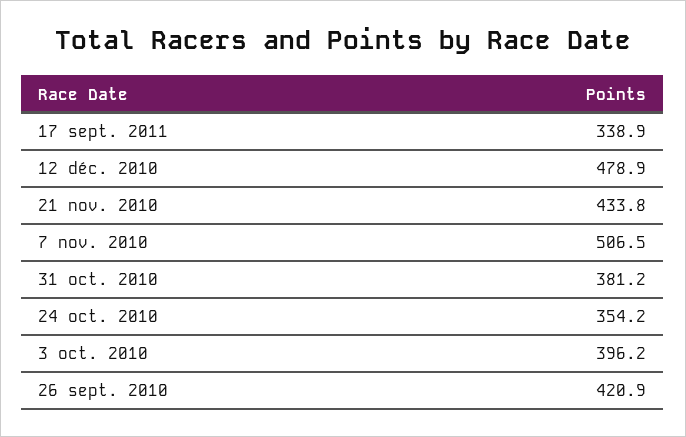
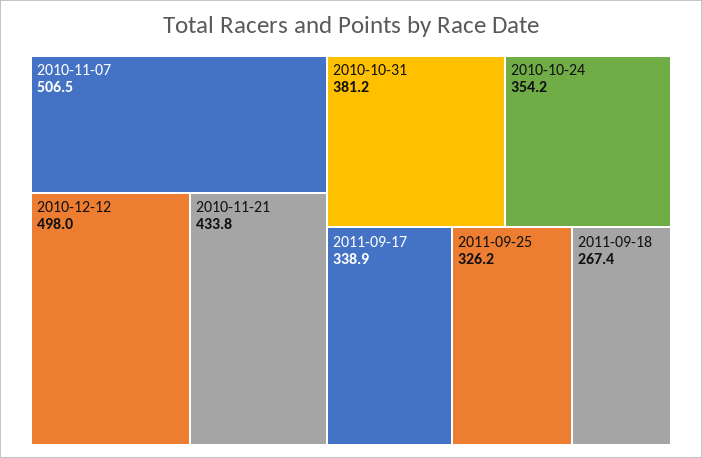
12 déc. 2010: 478.9 -> 498
3 oct. 2010: 396.2 -> none
26 sept. 2010: 420.9 -> none
2011-09-25: none -> 326.2
2011-09-18: none -> 267.4

